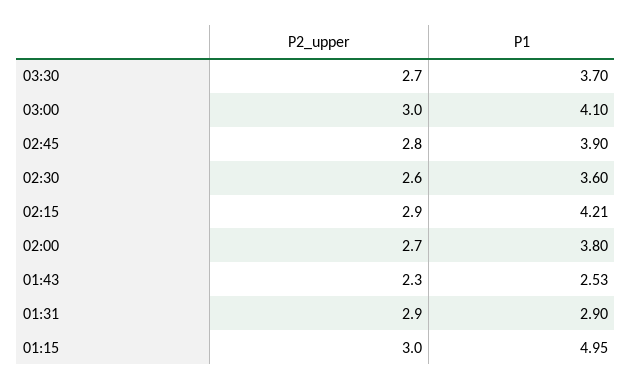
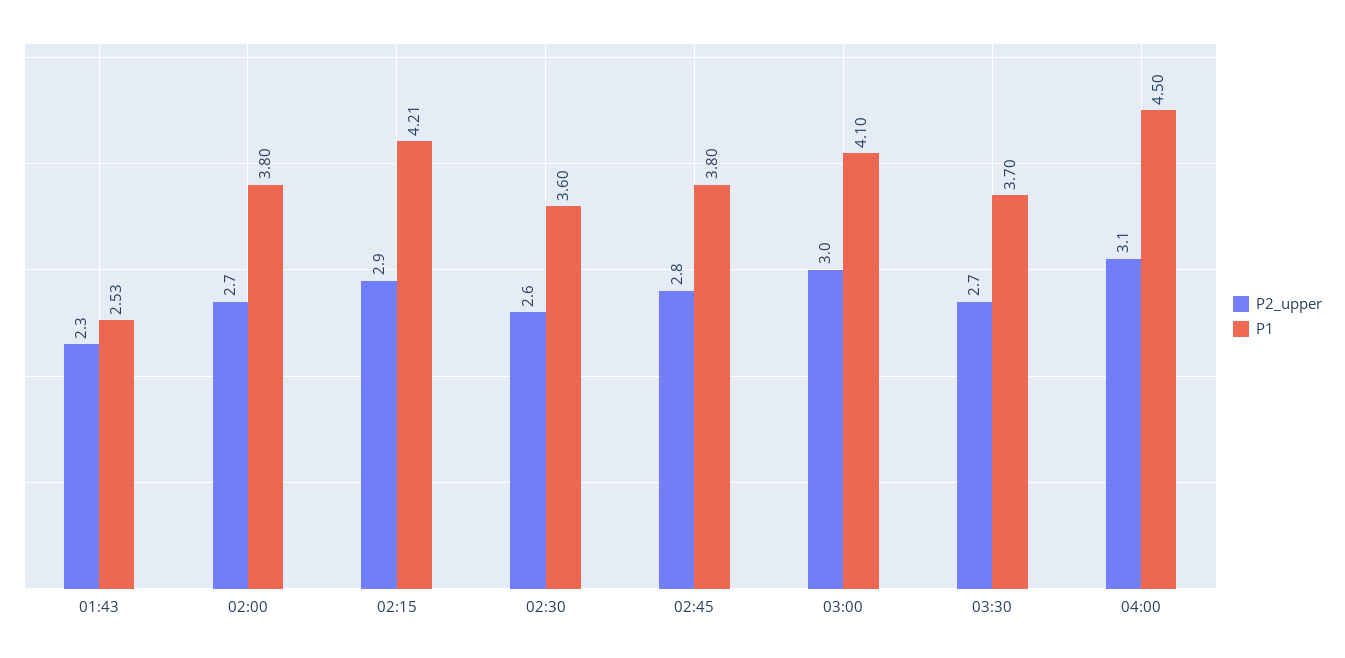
P1, 02:45: 3.9 -> 3.8
P2_upper, 01:31: 2.9 -> none
P1, 01:31: 2.9 -> none
P2_upper, 01:15: 3 -> none
P1, 01:15: 4.95 -> none
P2_upper, 04:00: none -> 3.1
P1, 04:00: none -> 4.5

